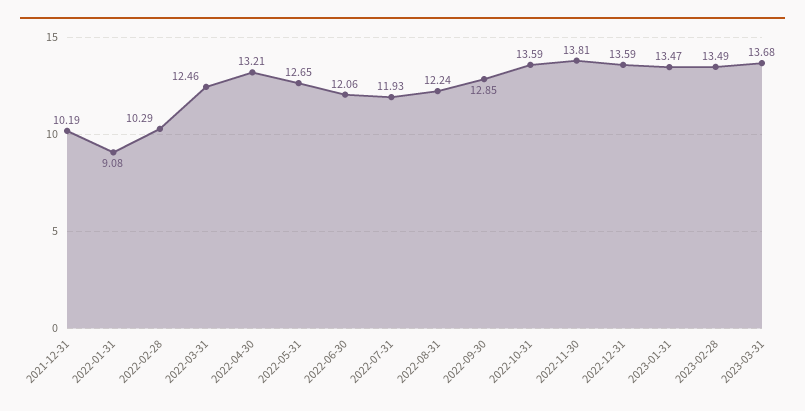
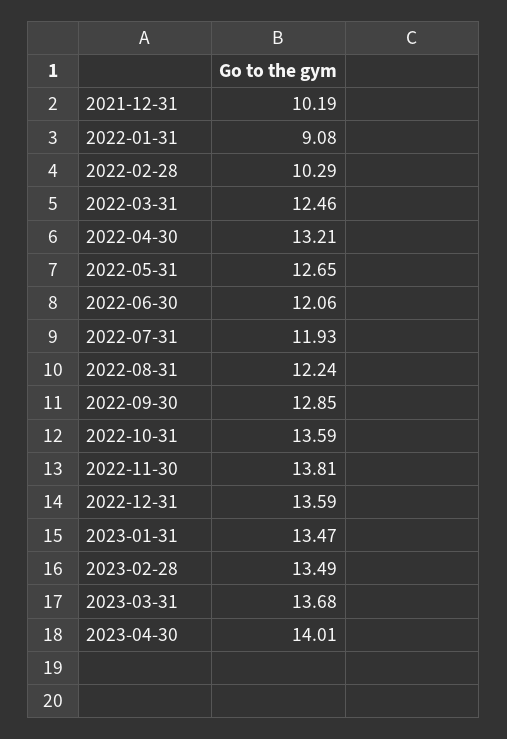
2023-04-30: none -> 14.01

